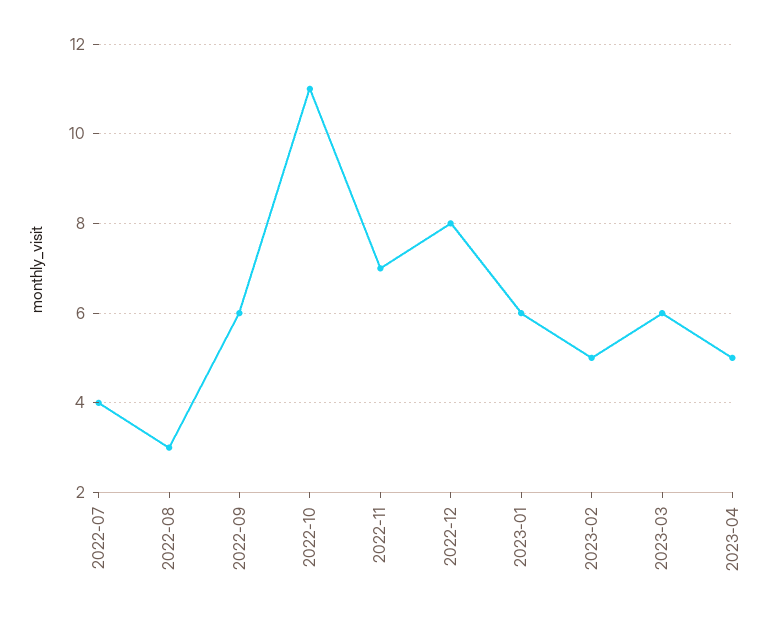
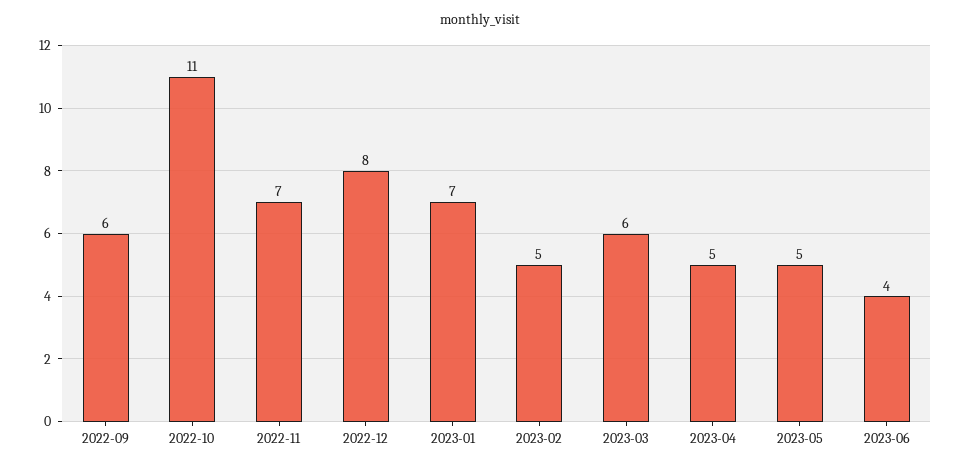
2022-07: 4 -> none
2022-08: 3 -> none
2023-01: 6 -> 7
2023-05: none -> 5
2023-06: none -> 4

